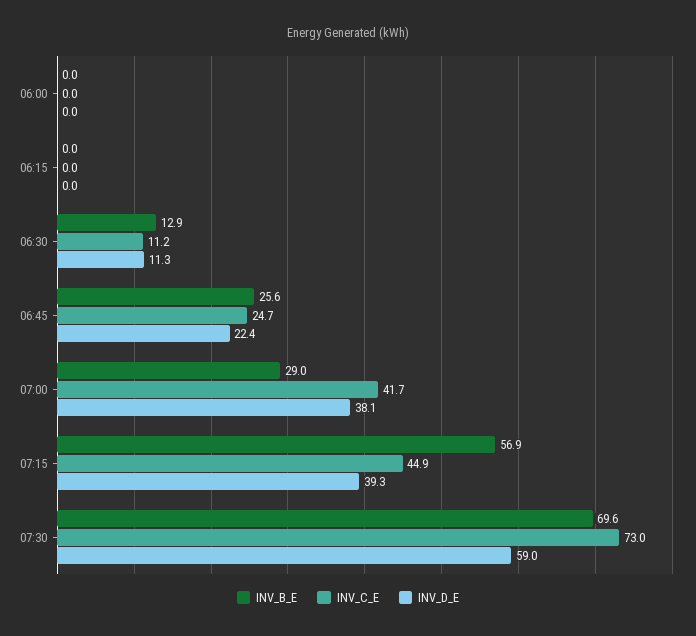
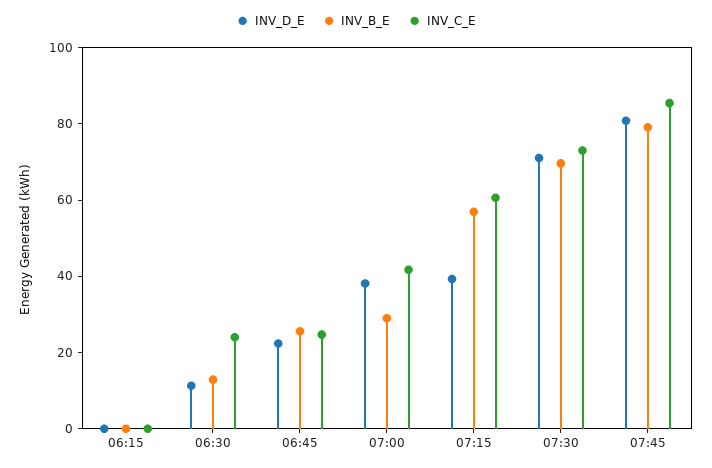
INV_B_E, 06:00: 0 -> none
INV_C_E, 06:00: 0 -> none
INV_D_E, 06:00: 0 -> none
INV_C_E, 06:30: 11.2 -> 25
INV_C_E, 07:15: 44.9 -> 60
INV_D_E, 07:30: 59 -> 70
INV_D_E, 07:45: none -> 80
INV_B_E, 07:45: none -> 80
INV_C_E, 07:45: none -> 85

